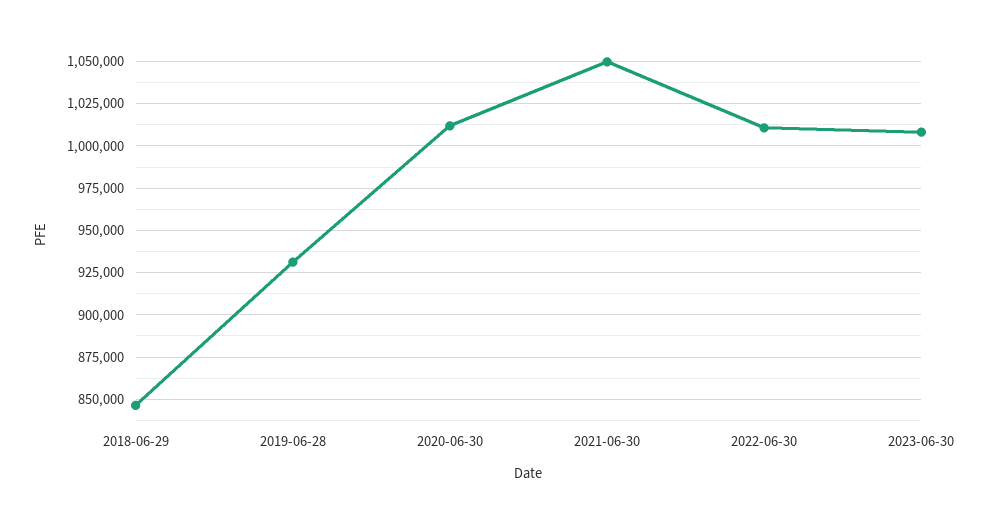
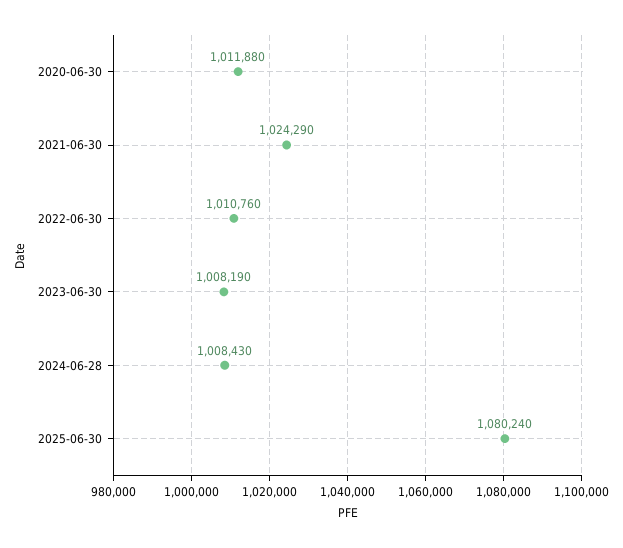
2018-06-29: 845000 -> none
2019-06-28: 930000 -> none
2021-06-30: 1050000 -> 1024290
2024-06-28: none -> 1008430
2025-06-30: none -> 1080240

